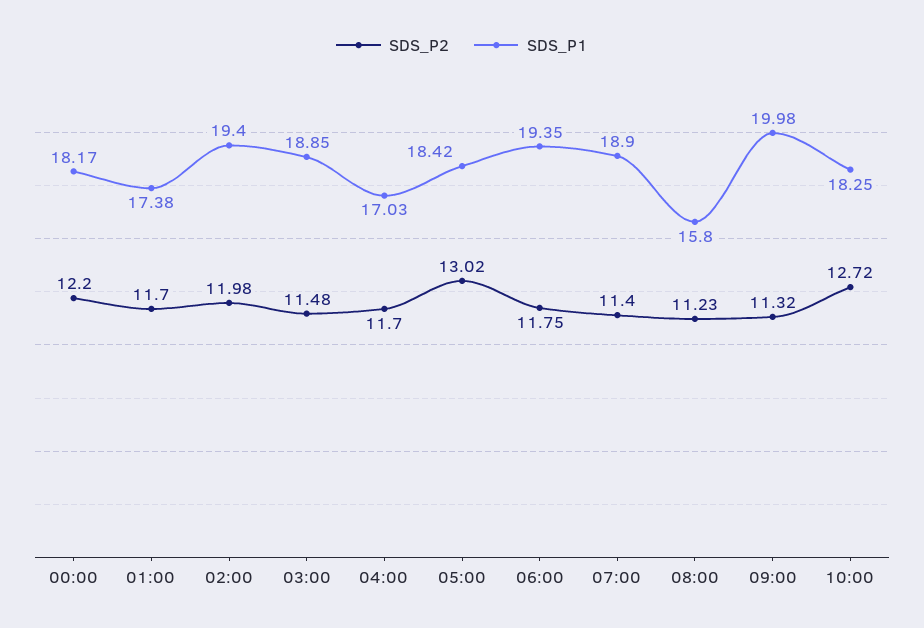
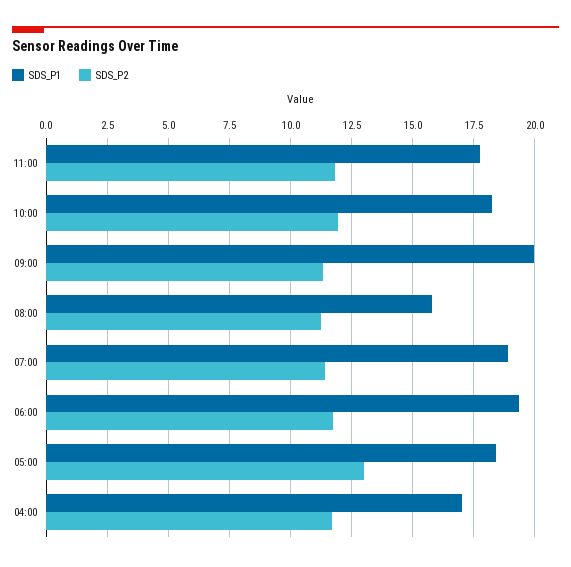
SDS_P2, 00:00: 12.2 -> none
SDS_P1, 00:00: 18.17 -> none
SDS_P2, 01:00: 11.7 -> none
SDS_P1, 01:00: 17.38 -> none
SDS_P2, 02:00: 11.98 -> none
SDS_P1, 02:00: 19.4 -> none
SDS_P2, 03:00: 11.48 -> none
SDS_P1, 03:00: 18.85 -> none
SDS_P2, 10:00: 12.72 -> 12
SDS_P1, 11:00: none -> 17.75
SDS_P2, 11:00: none -> 11.75

